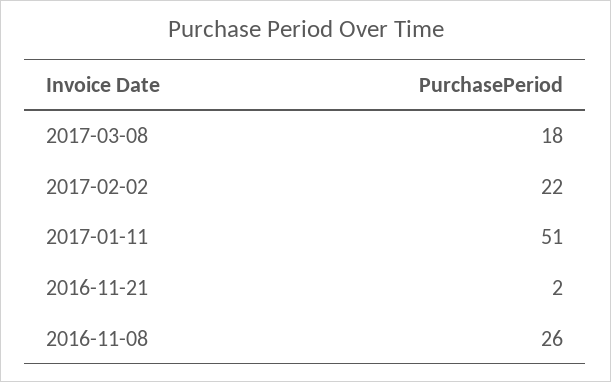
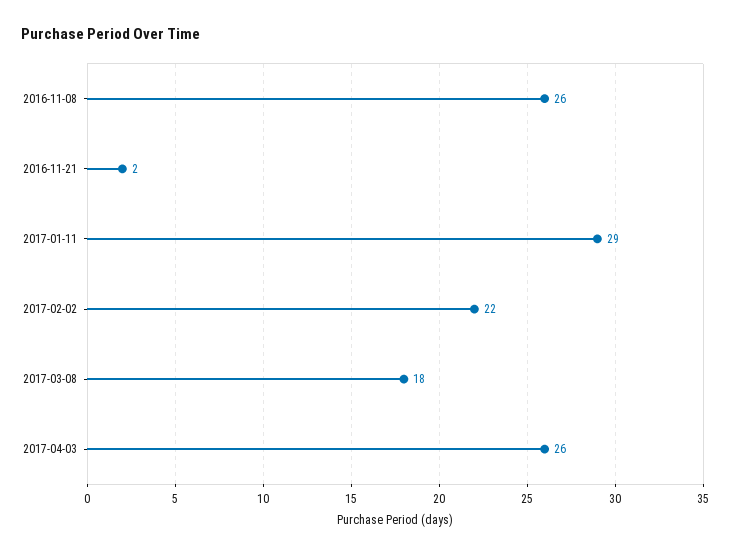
2017-01-11: 51 -> 29
2017-04-03: none -> 26

